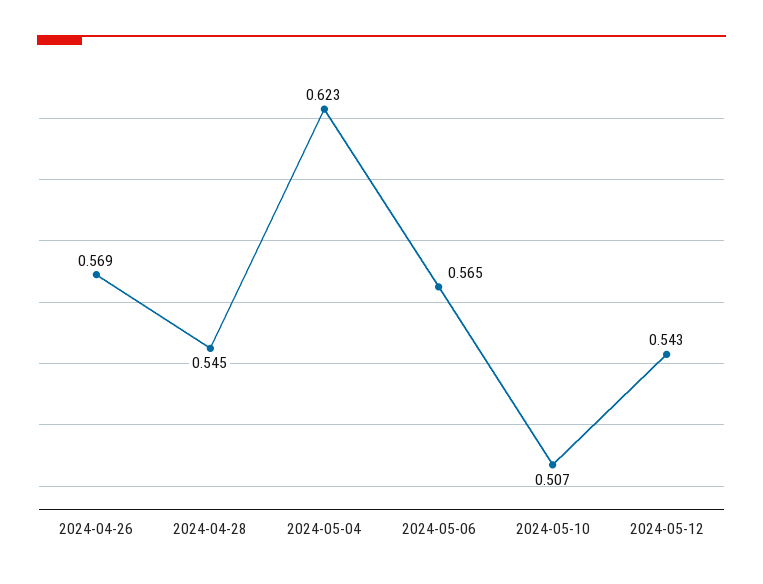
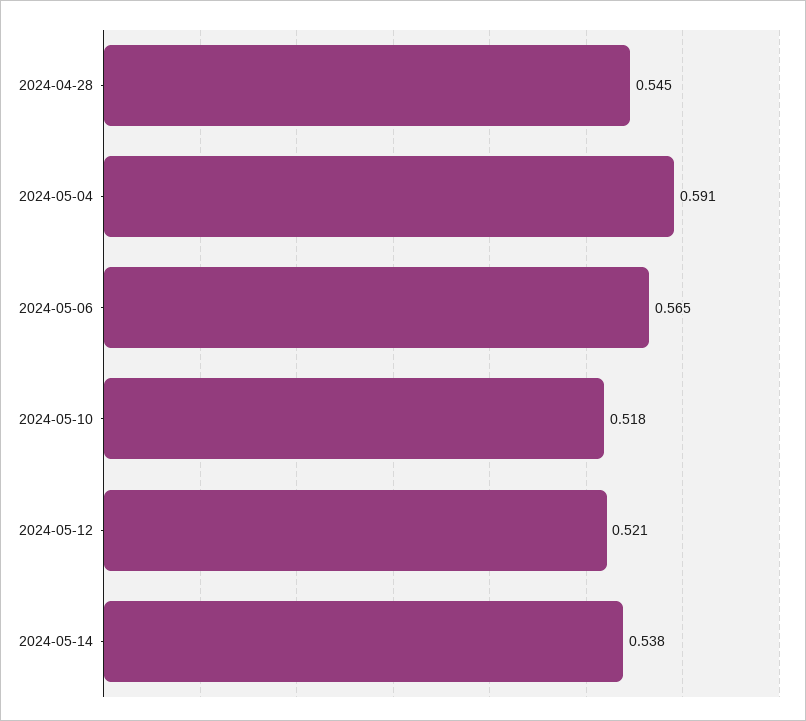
2024-04-26: 0.569 -> none
2024-05-04: 0.623 -> 0.591
2024-05-10: 0.507 -> 0.518
2024-05-12: 0.543 -> 0.521
2024-05-14: none -> 0.538

